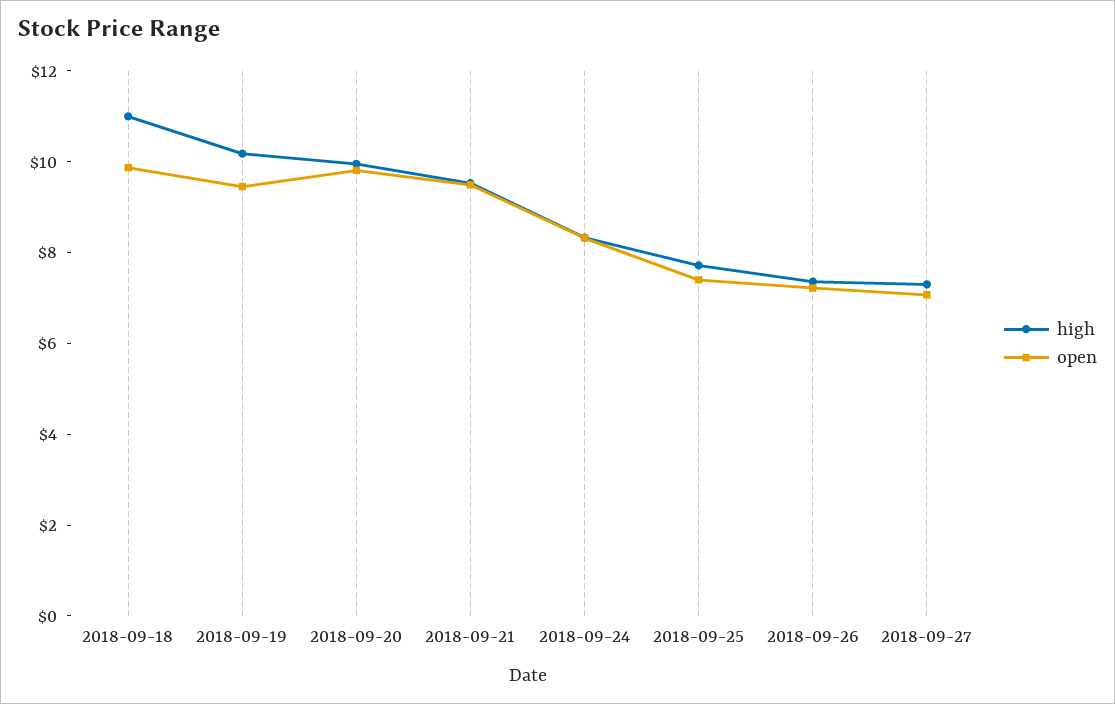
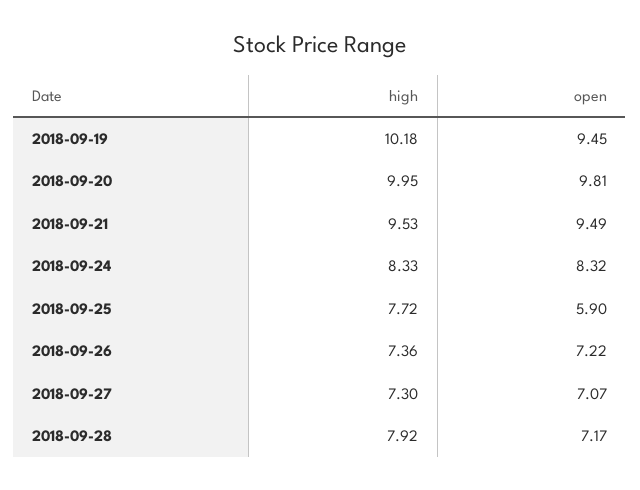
high, 2018-09-18: 11 -> none
open, 2018-09-18: 10 -> none
open, 2018-09-25: 7.5 -> 5.9
high, 2018-09-28: none -> 7.92
open, 2018-09-28: none -> 7.17

